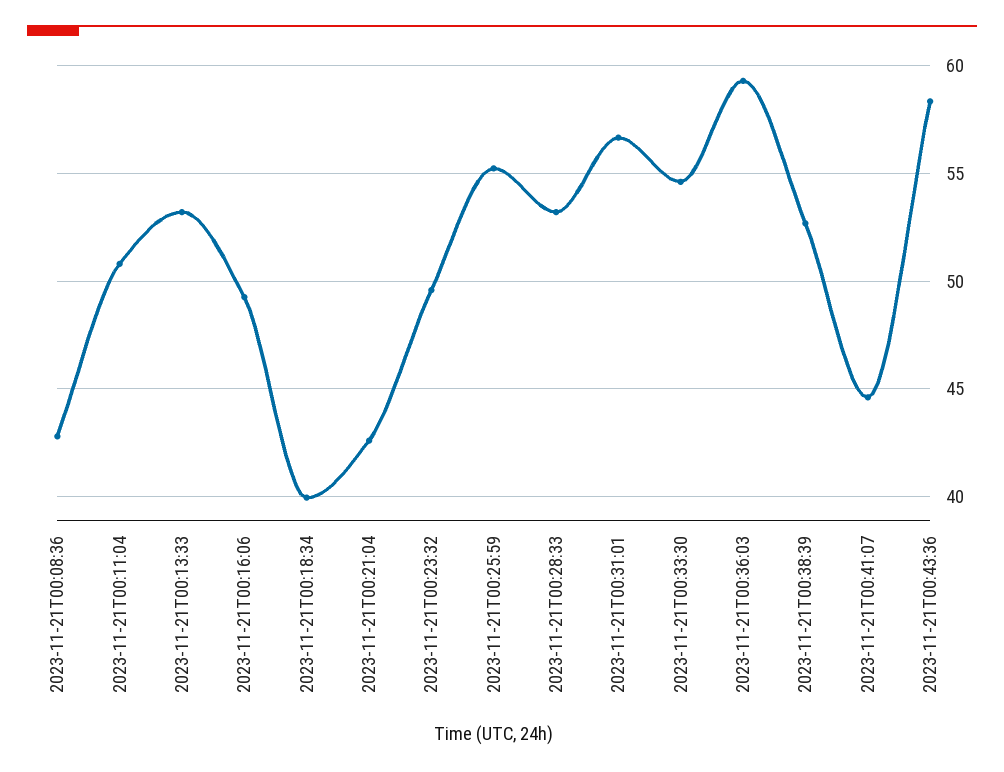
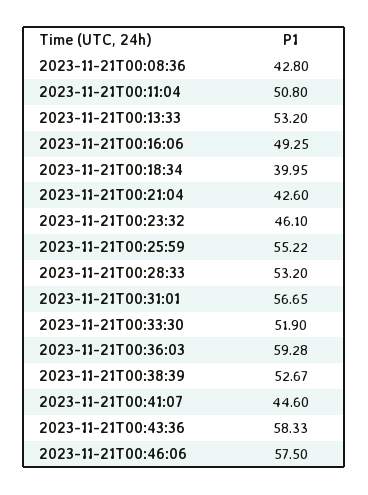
2023-11-21T00:23:32: 49.5 -> 46.1
2023-11-21T00:33:30: 54.5 -> 51.9
2023-11-21T00:46:06: none -> 57.5

